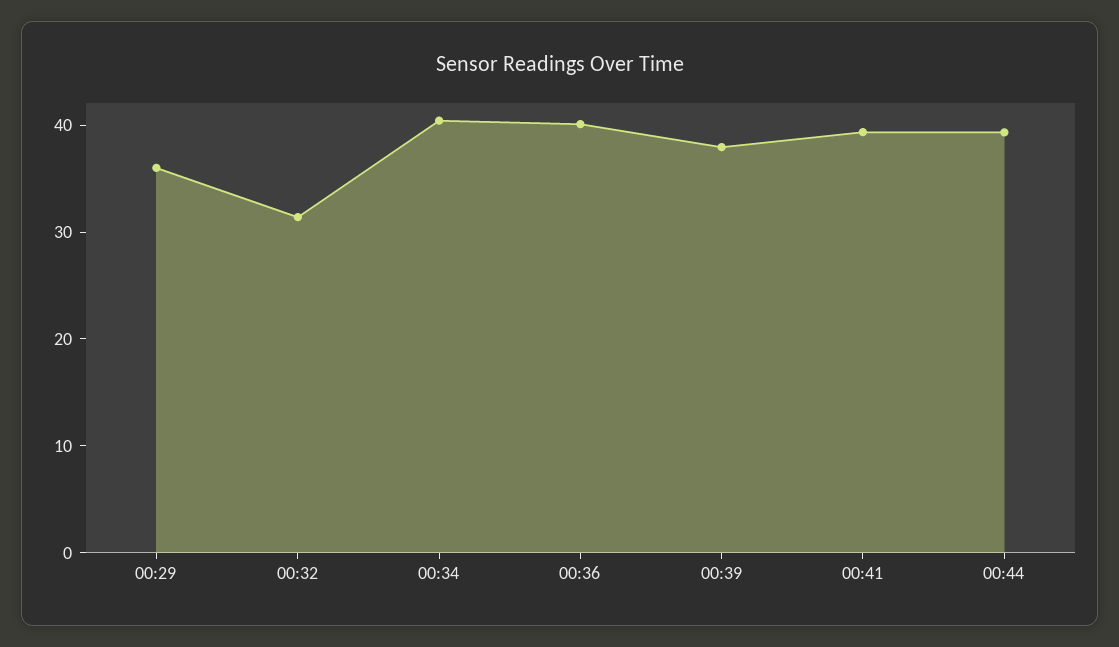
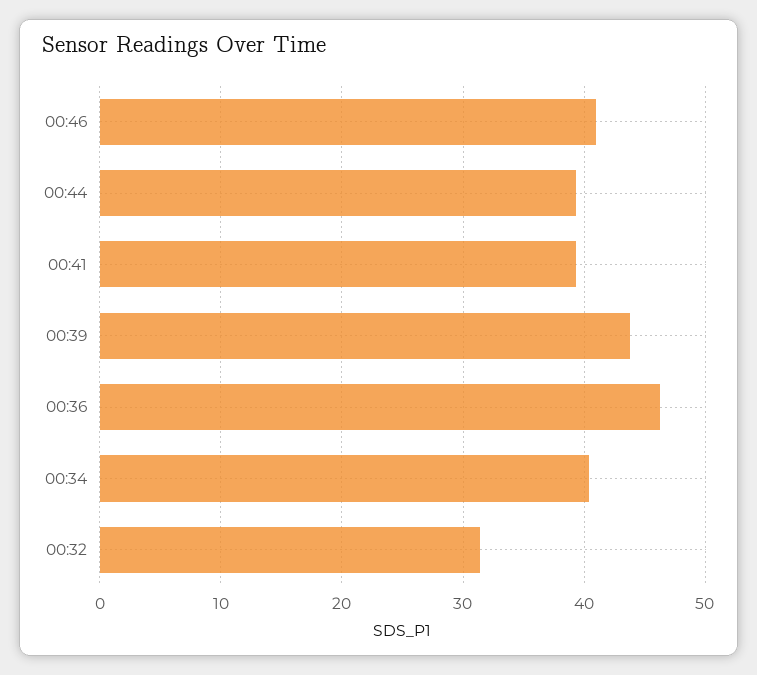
00:29: 36 -> none
00:36: 40 -> 46
00:39: 38 -> 44
00:46: none -> 41

